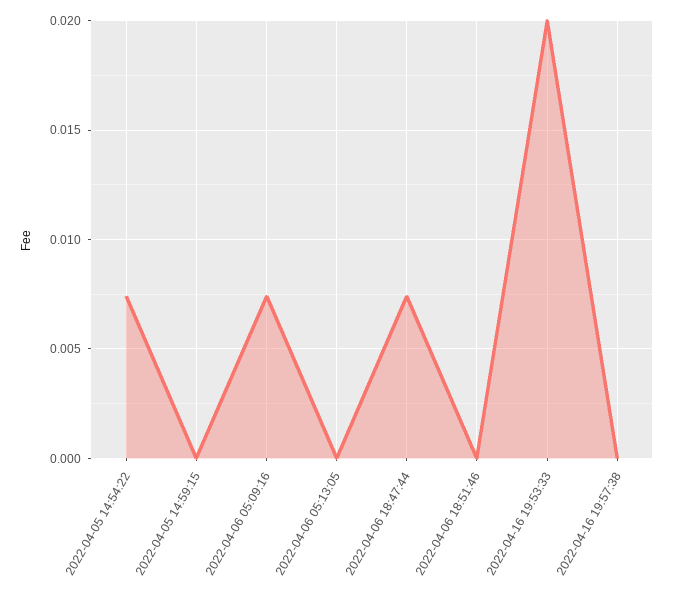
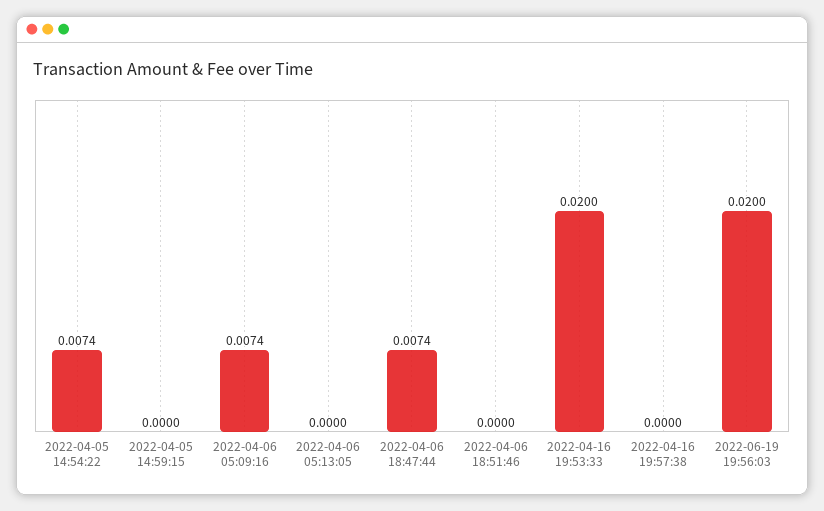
2022-06-19 19:56:03: none -> 0.02

